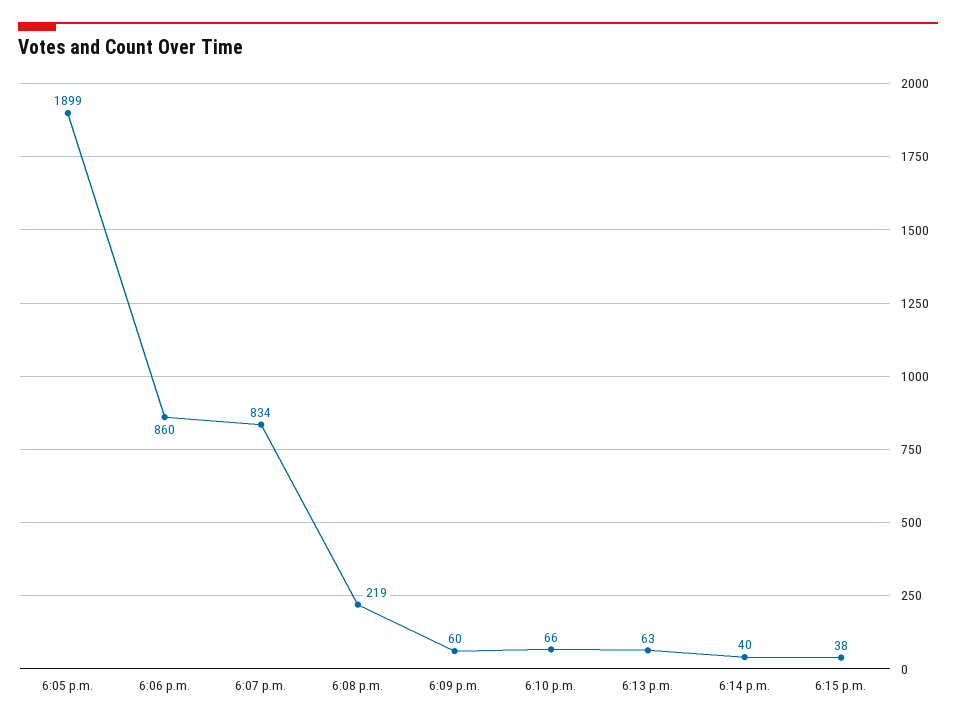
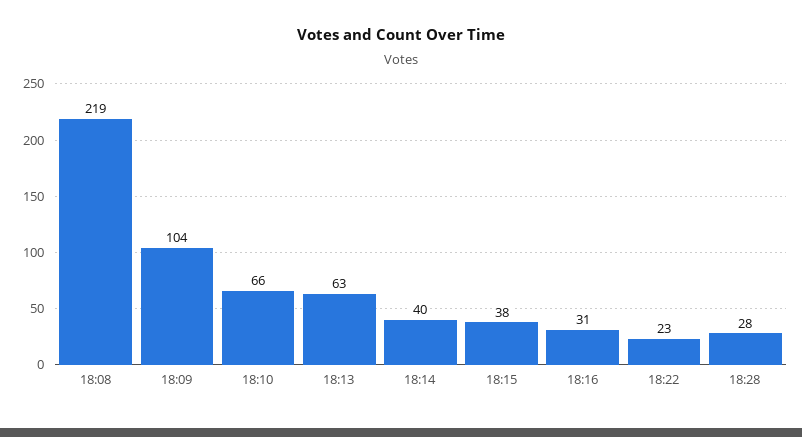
6:05 p.m.: 1899 -> none
6:06 p.m.: 860 -> none
6:07 p.m.: 834 -> none
6:09 p.m.: 60 -> 104
18:16: none -> 31
18:22: none -> 23
18:28: none -> 28

